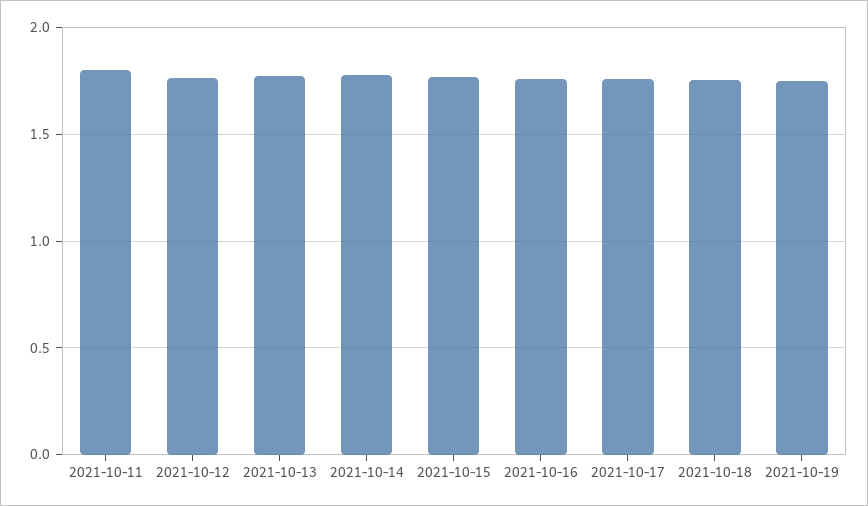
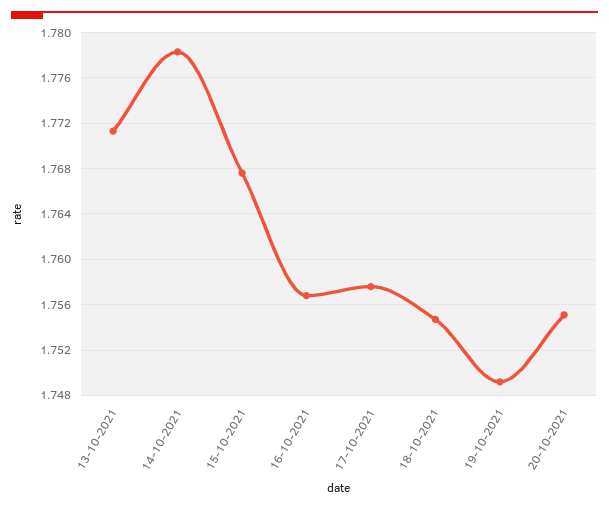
2021-10-11: 1.8 -> none
2021-10-12: 1.75 -> none
20-10-2021: none -> 1.755

